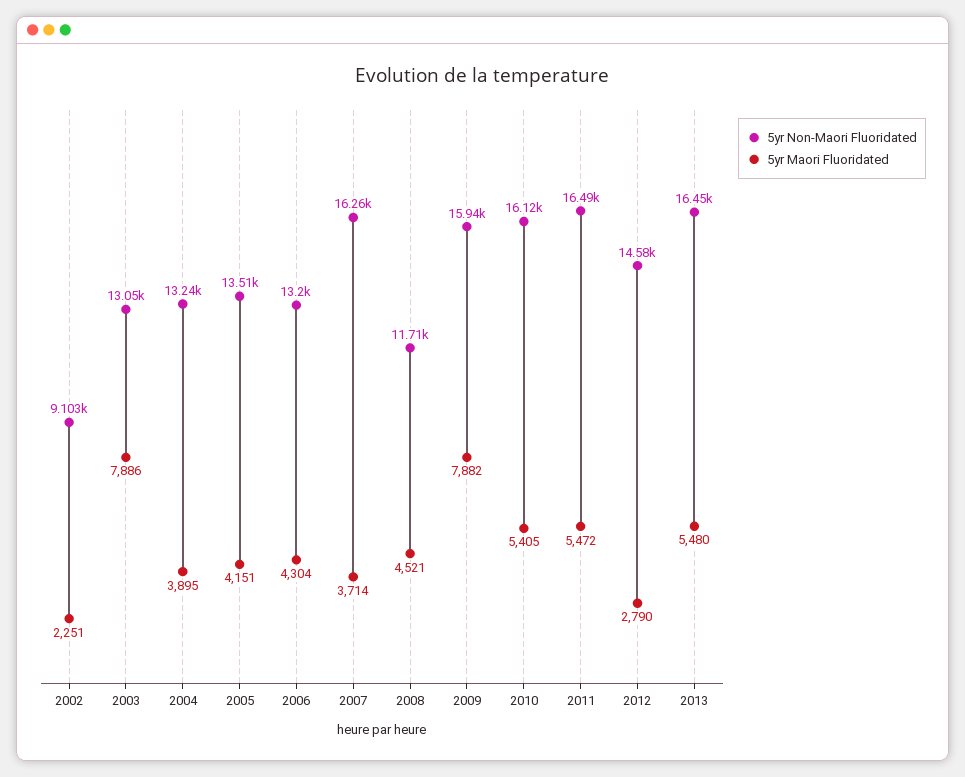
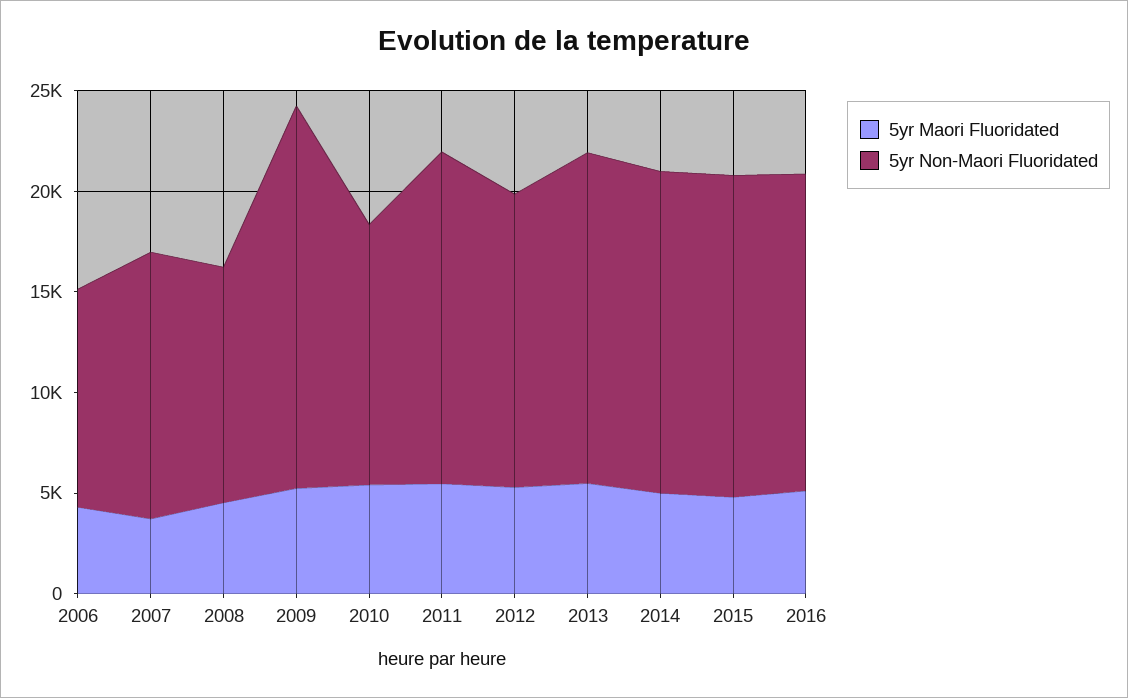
5yr Non-Maori Fluoridated, 2002: 9103 -> none
5yr Maori Fluoridated, 2002: 2251 -> none
5yr Non-Maori Fluoridated, 2003: 13050 -> none
5yr Maori Fluoridated, 2003: 7886 -> none
5yr Non-Maori Fluoridated, 2004: 13240 -> none
5yr Maori Fluoridated, 2004: 3895 -> none
5yr Non-Maori Fluoridated, 2005: 13510 -> none
5yr Maori Fluoridated, 2005: 4151 -> none
5yr Non-Maori Fluoridated, 2006: 13200 -> 11000
5yr Non-Maori Fluoridated, 2007: 16260 -> 13000
5yr Non-Maori Fluoridated, 2009: 15940 -> 19000
5yr Maori Fluoridated, 2009: 7882 -> 5000
5yr Non-Maori Fluoridated, 2010: 16120 -> 13000
5yr Maori Fluoridated, 2012: 2790 -> 5000
5yr Maori Fluoridated, 2014: none -> 5000
5yr Non-Maori Fluoridated, 2014: none -> 16000
5yr Maori Fluoridated, 2015: none -> 5000
5yr Non-Maori Fluoridated, 2015: none -> 16000
5yr Maori Fluoridated, 2016: none -> 5000
5yr Non-Maori Fluoridated, 2016: none -> 16000

